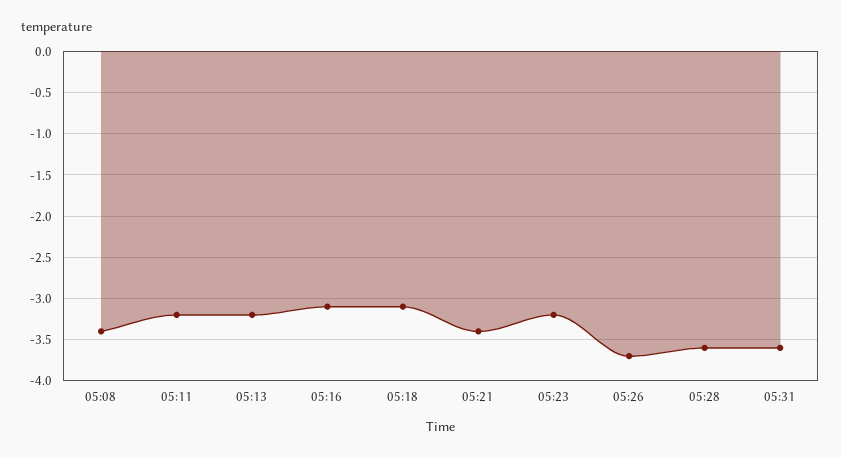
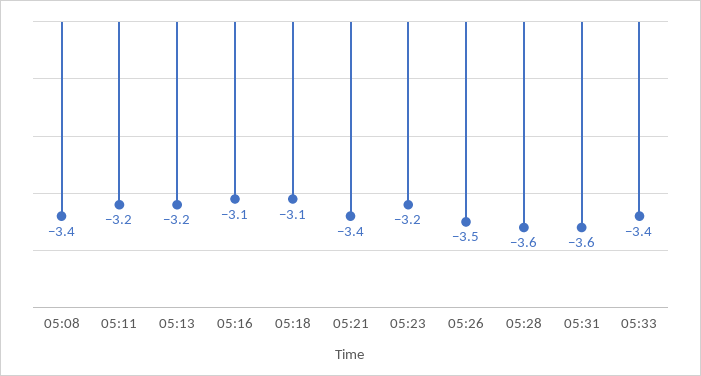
05:26: -3.7 -> -3.5
05:33: none -> -3.4

